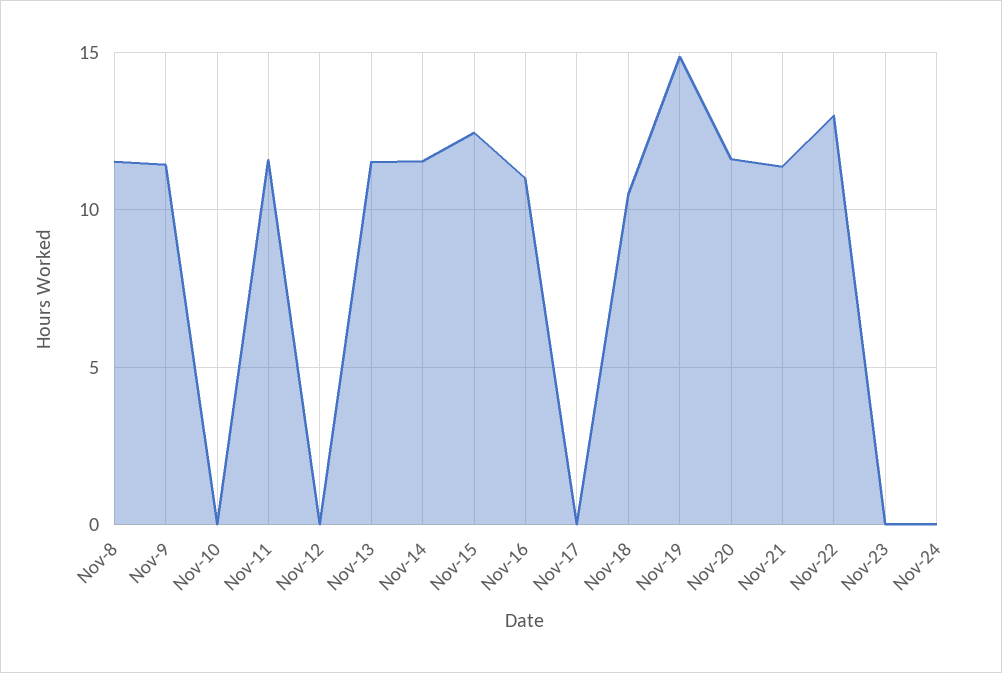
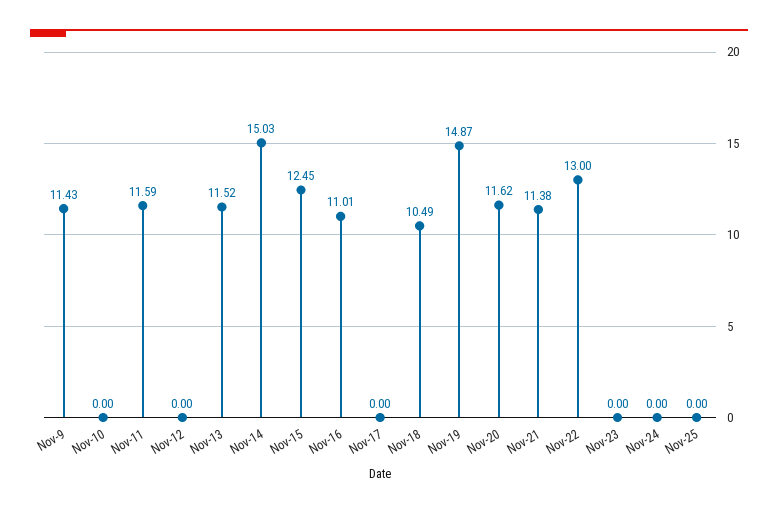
Nov-8: 11.5 -> none
Nov-14: 11.5 -> 15.03
Nov-25: none -> 0

